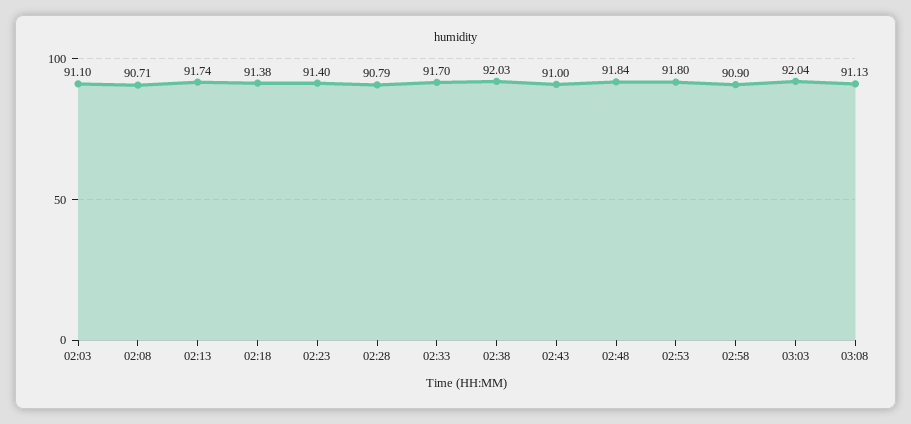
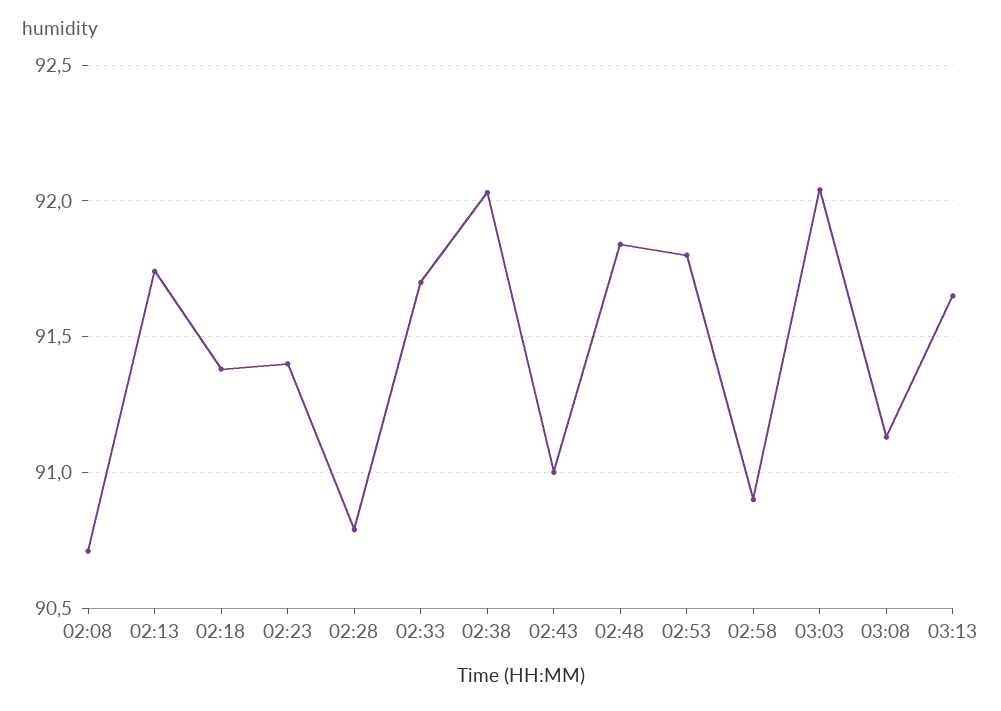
02:03: 91.1 -> none
03:13: none -> 91.65

